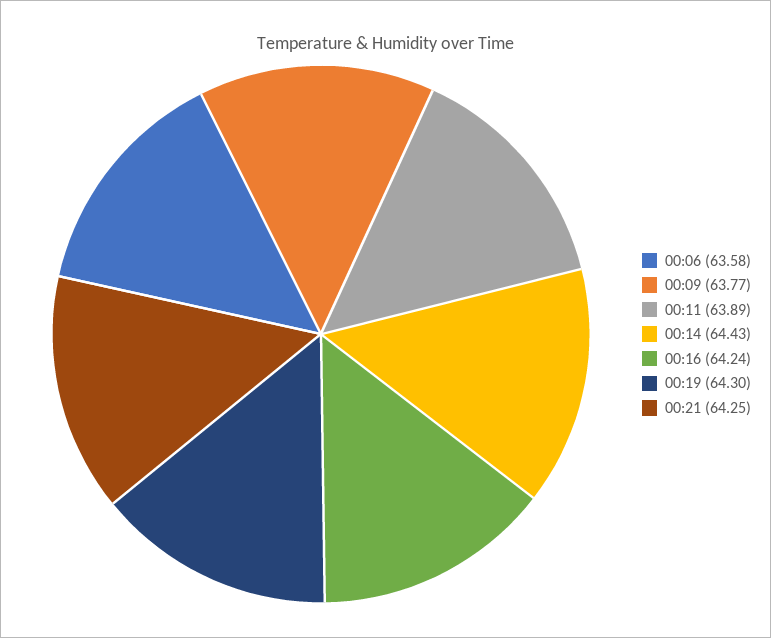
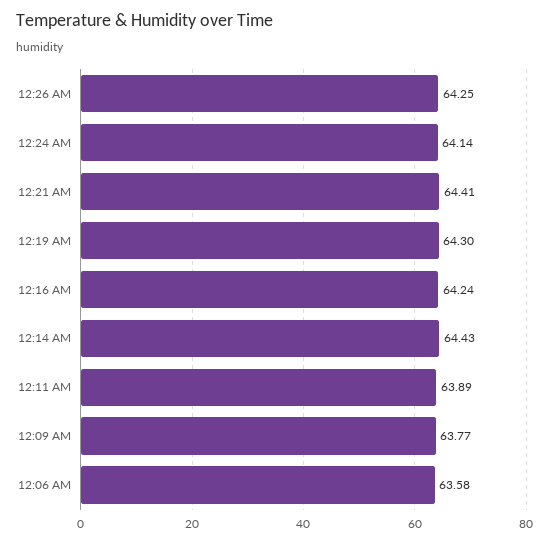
00:21: 64.25 -> 64.41
12:26 AM: none -> 64.25
12:24 AM: none -> 64.14

